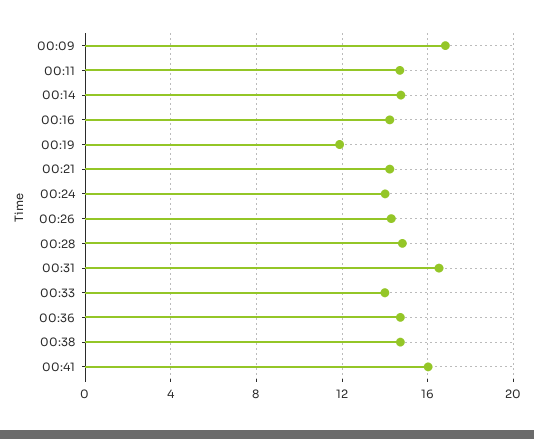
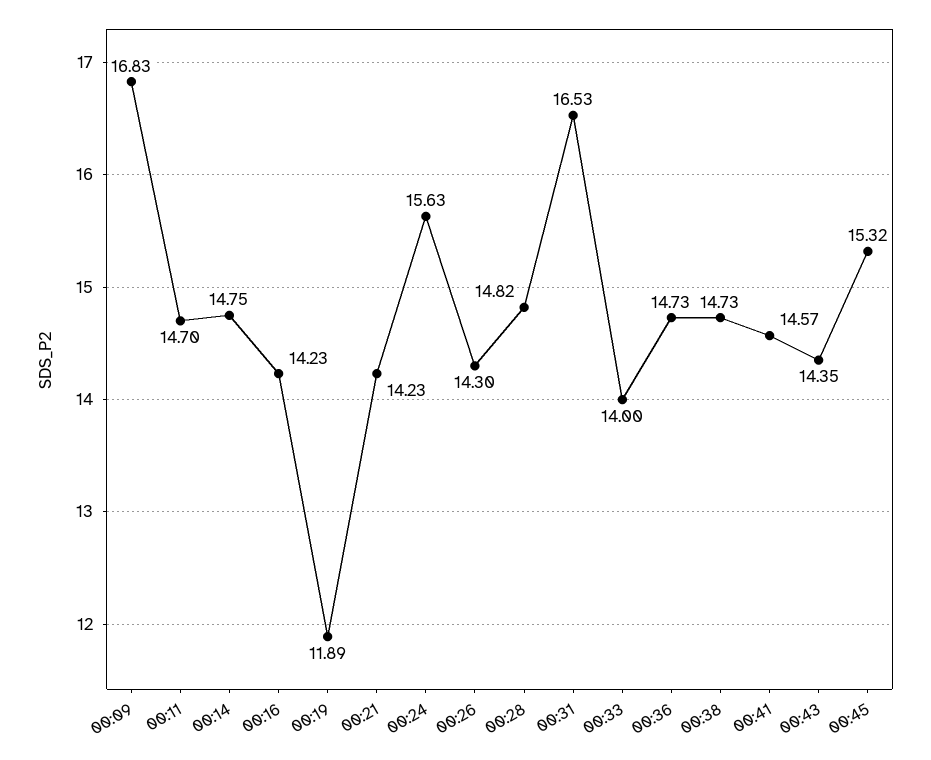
00:24: 14 -> 15.63
00:41: 16 -> 14.57
00:43: none -> 14.35
00:45: none -> 15.32

